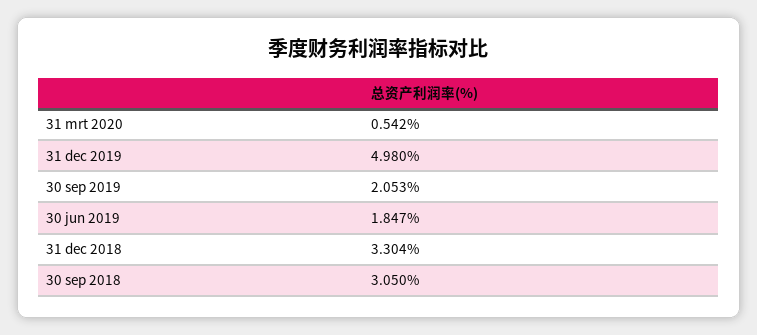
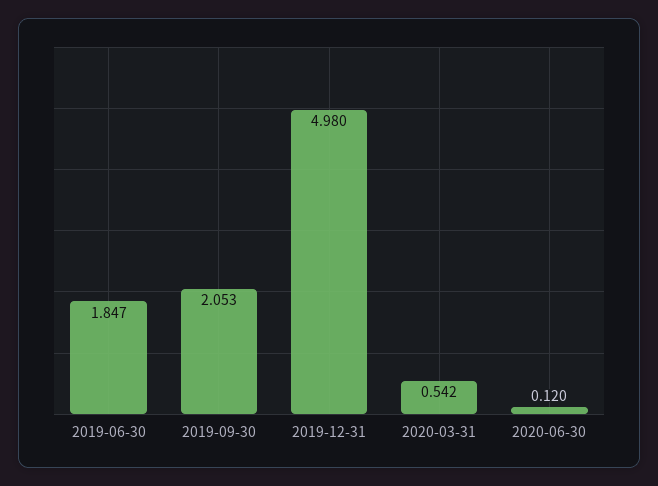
31 dec 2018: 3.304 -> none
30 sep 2018: 3.05 -> none
2020-06-30: none -> 0.12

